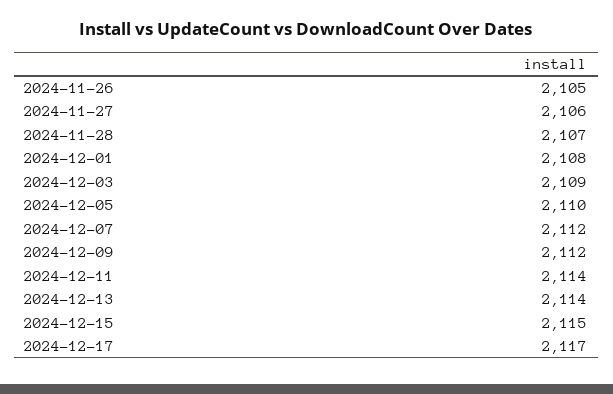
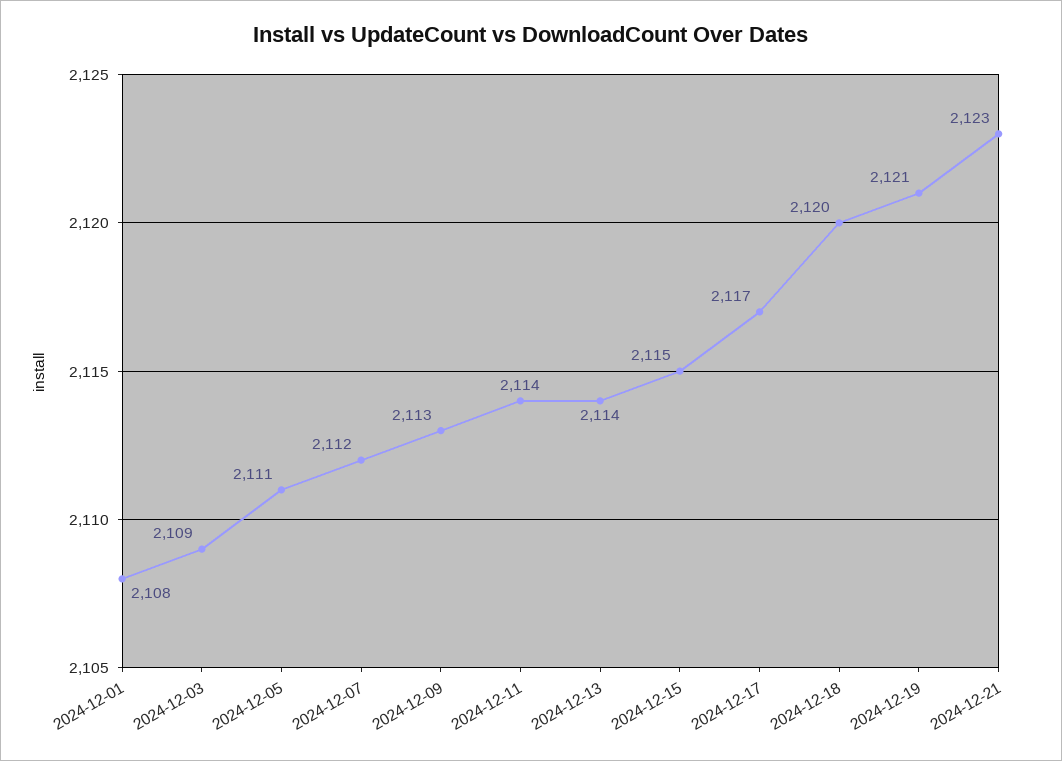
2024-11-26: 2105 -> none
2024-11-27: 2106 -> none
2024-11-28: 2107 -> none
2024-12-05: 2110 -> 2111
2024-12-09: 2112 -> 2113
2024-12-18: none -> 2120
2024-12-19: none -> 2121
2024-12-21: none -> 2123

